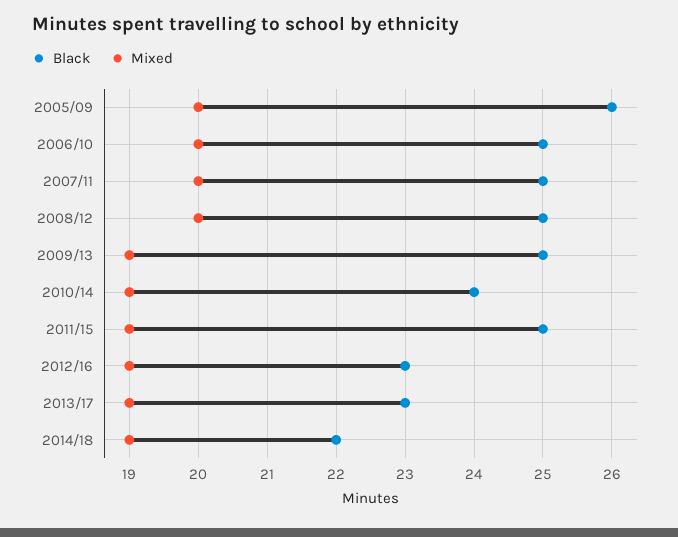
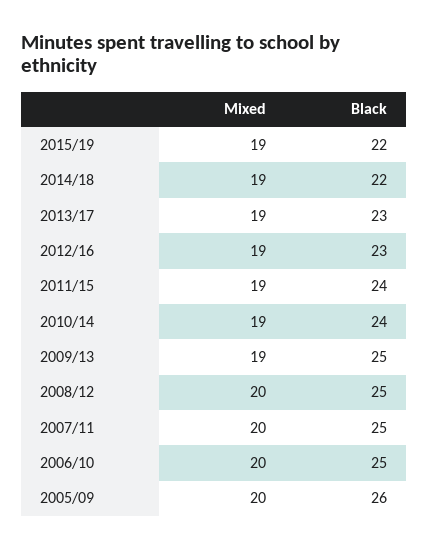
Black, 2011/15: 25 -> 24
Mixed, 2015/19: none -> 19
Black, 2015/19: none -> 22

